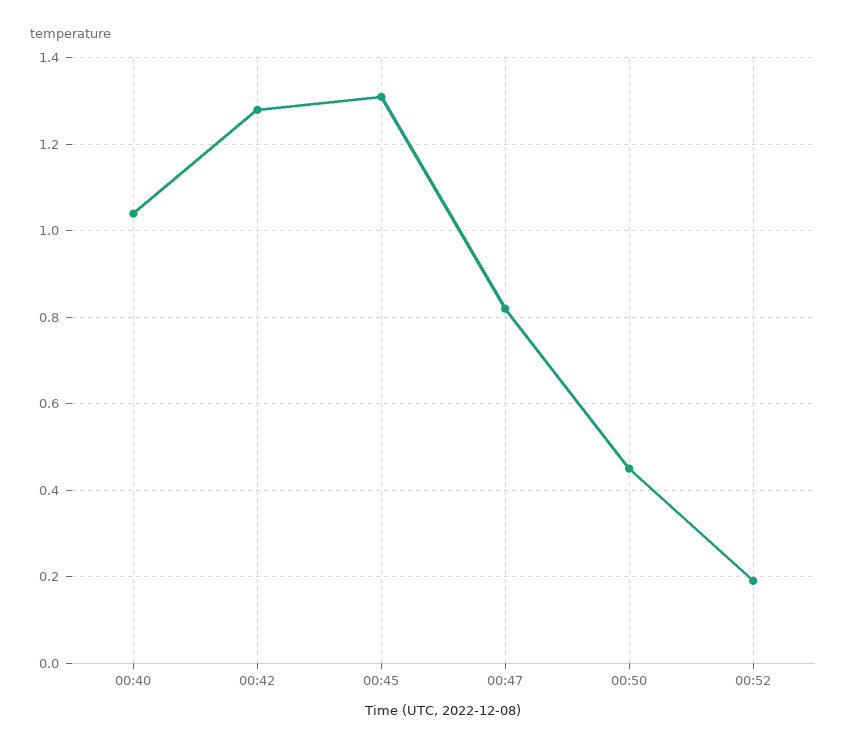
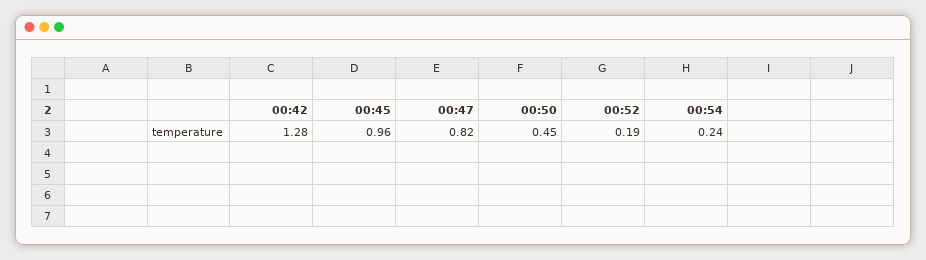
00:40: 1.05 -> none
00:45: 1.3 -> 0.96
00:54: none -> 0.24

